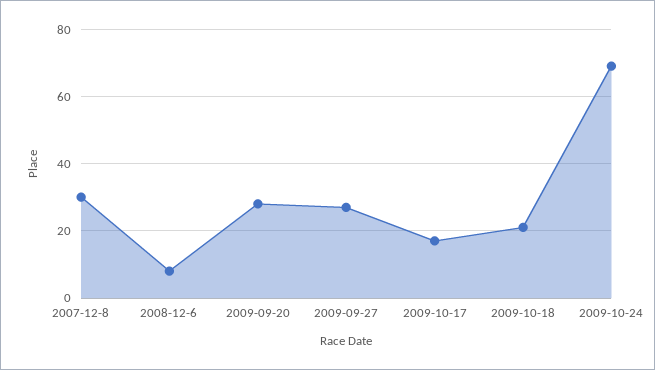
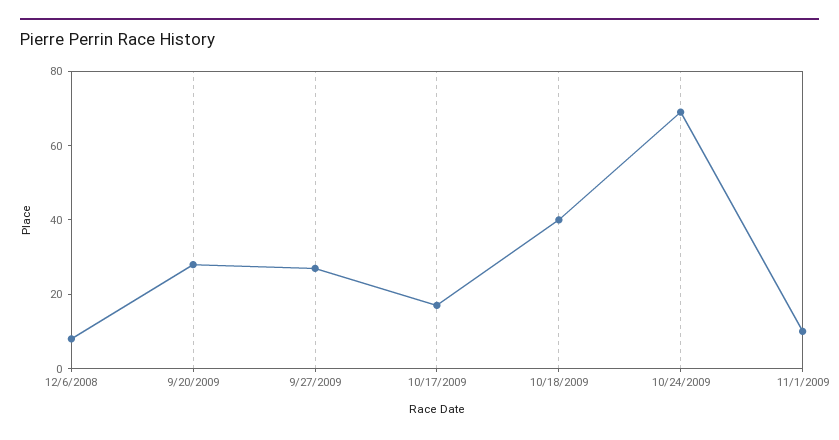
2007-12-8: 30 -> none
2009-10-18: 20 -> 40
11/1/2009: none -> 10

